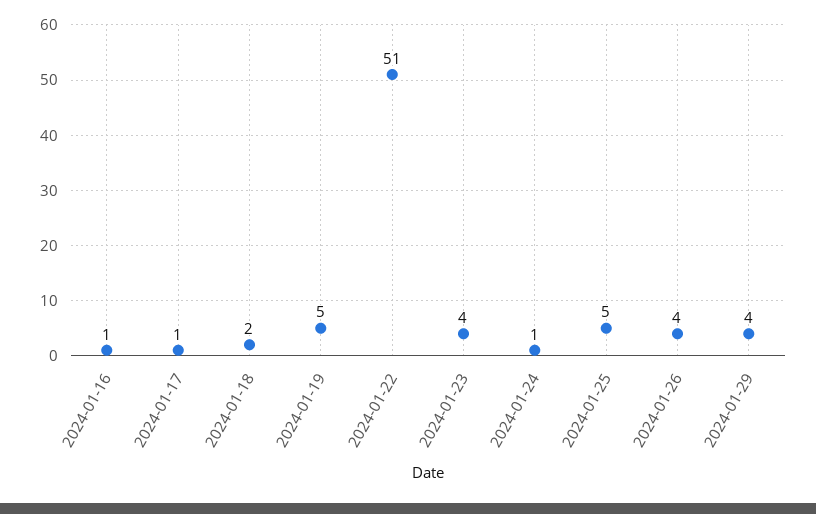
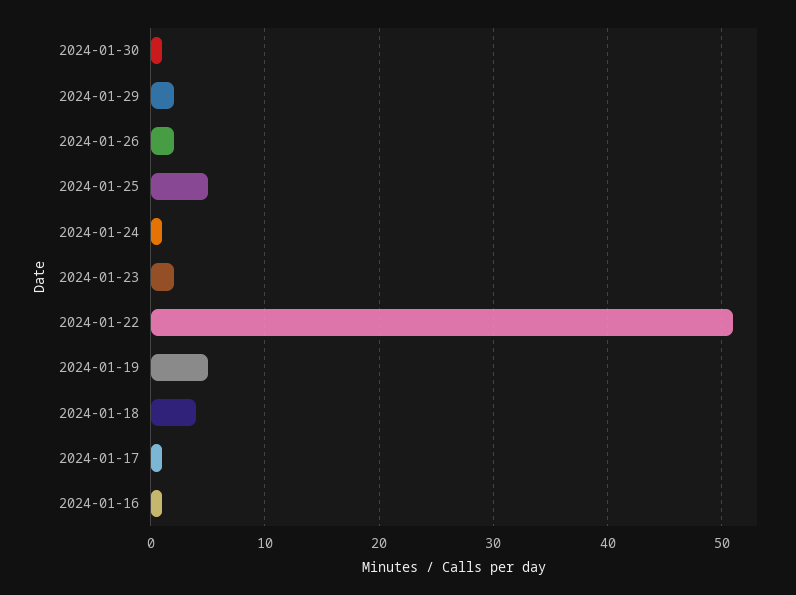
2024-01-18: 2 -> 4
2024-01-23: 4 -> 2
2024-01-26: 4 -> 2
2024-01-29: 4 -> 2
2024-01-30: none -> 1

